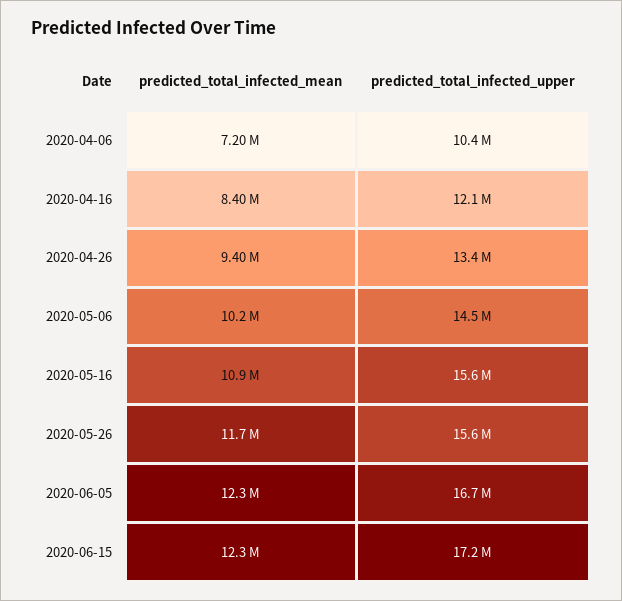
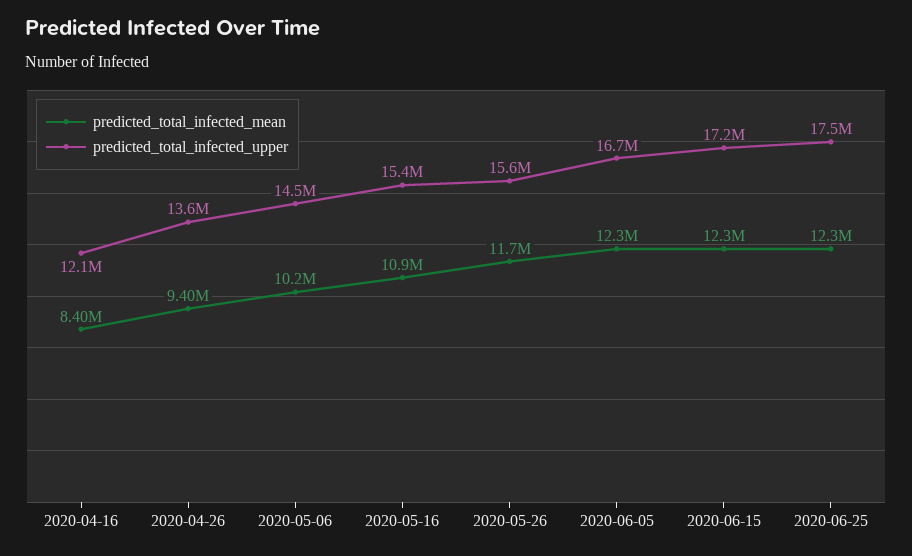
predicted_total_infected_mean, 2020-04-06: 7200000 -> none
predicted_total_infected_upper, 2020-04-06: 10400000 -> none
predicted_total_infected_upper, 2020-04-26: 13400000 -> 13600000
predicted_total_infected_upper, 2020-05-16: 15600000 -> 15400000
predicted_total_infected_mean, 2020-06-25: none -> 12300000
predicted_total_infected_upper, 2020-06-25: none -> 17500000

